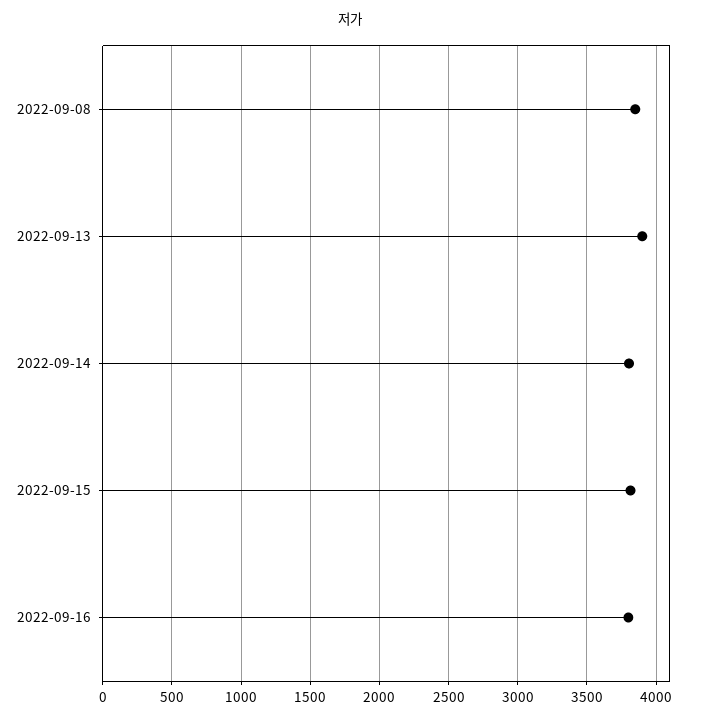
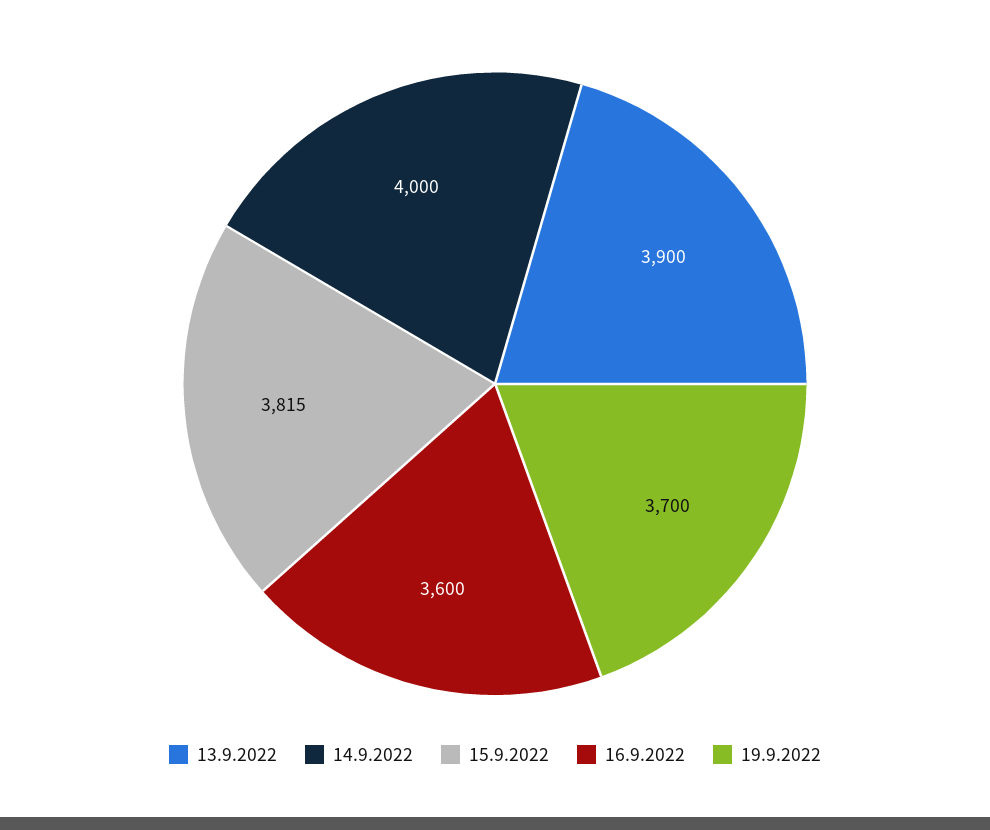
2022-09-08: 3850 -> none
2022-09-14: 3800 -> 4000
2022-09-16: 3800 -> 3600
19.9.2022: none -> 3700

